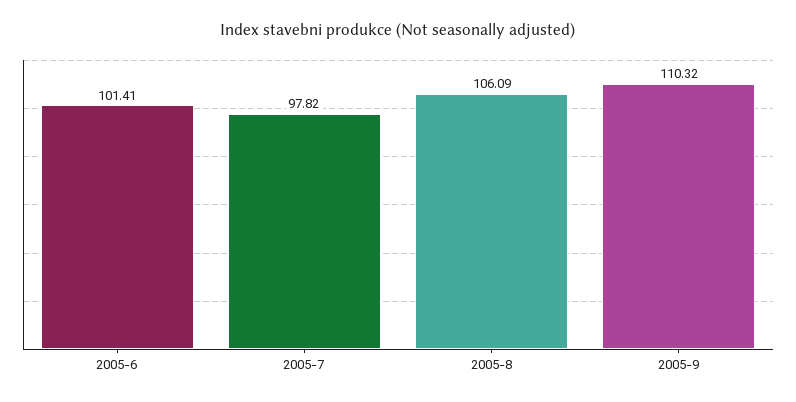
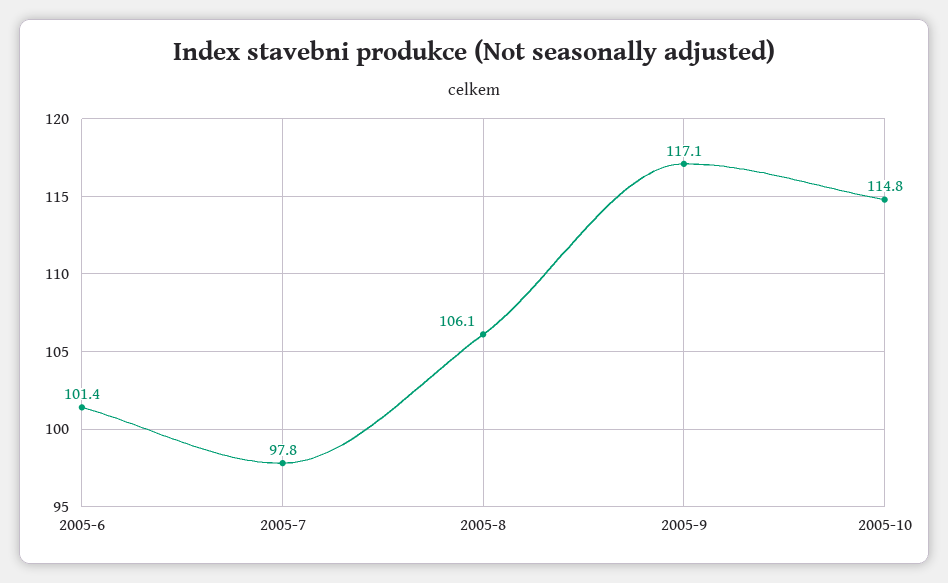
2005-9: 110.32 -> 117.1
2005-10: none -> 114.8

